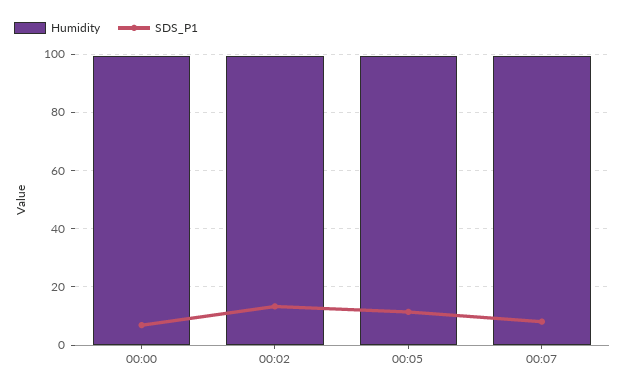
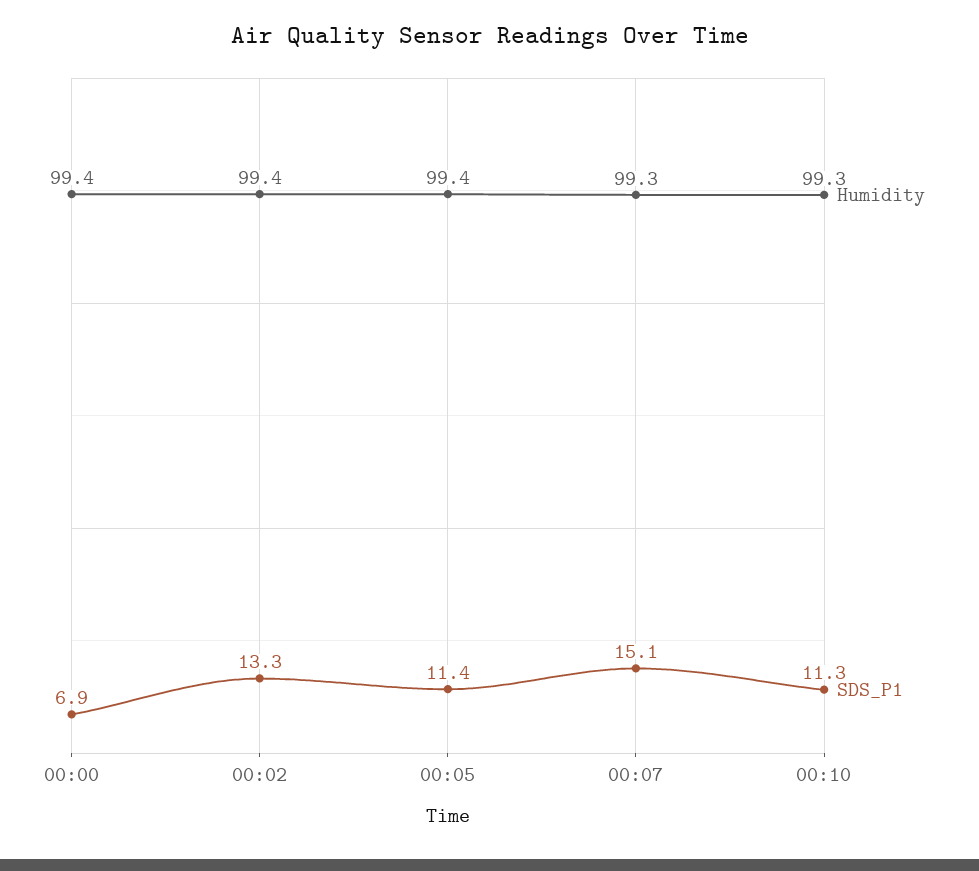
SDS_P1, 00:07: 7.5 -> 15.1
Humidity, 00:10: none -> 99.3
SDS_P1, 00:10: none -> 11.3

